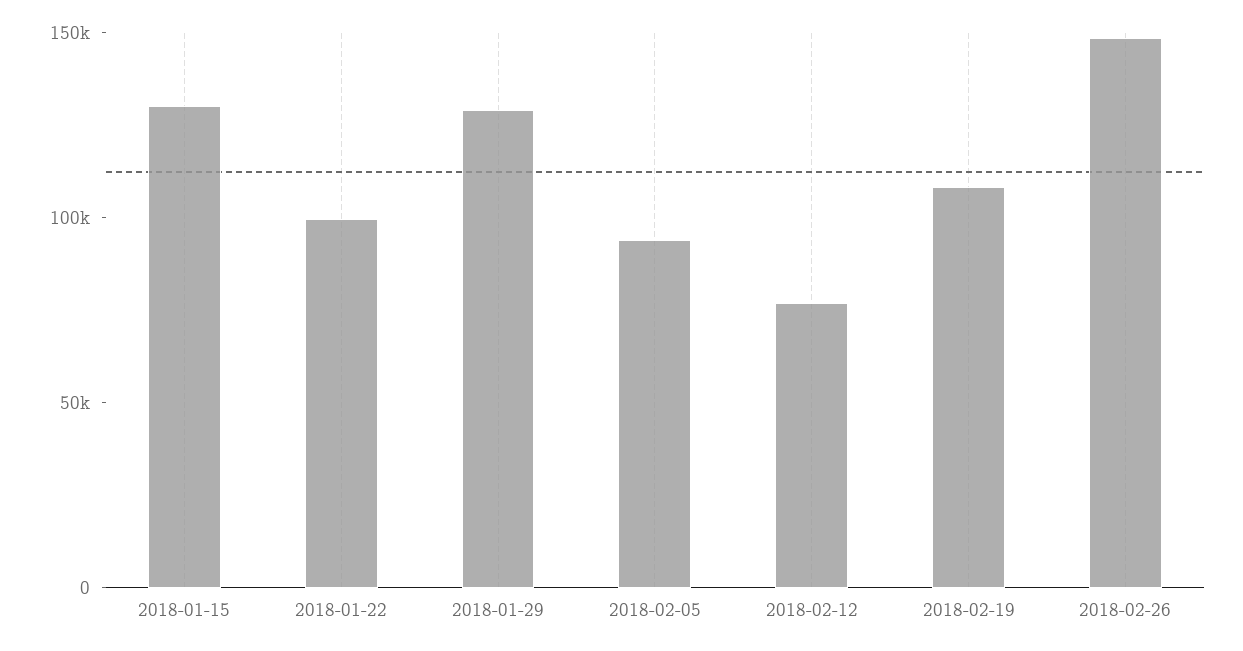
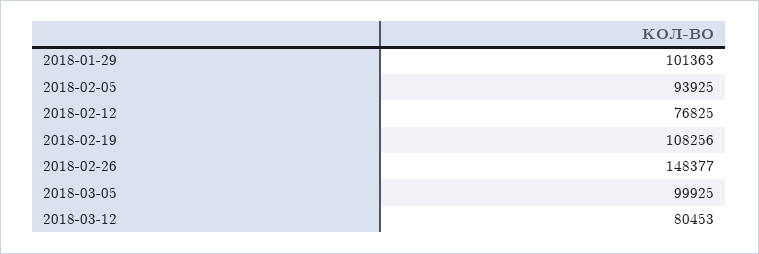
2018-01-15: 130000 -> none
2018-01-22: 100000 -> none
2018-01-29: 130000 -> 101363
2018-03-05: none -> 99925
2018-03-12: none -> 80453

